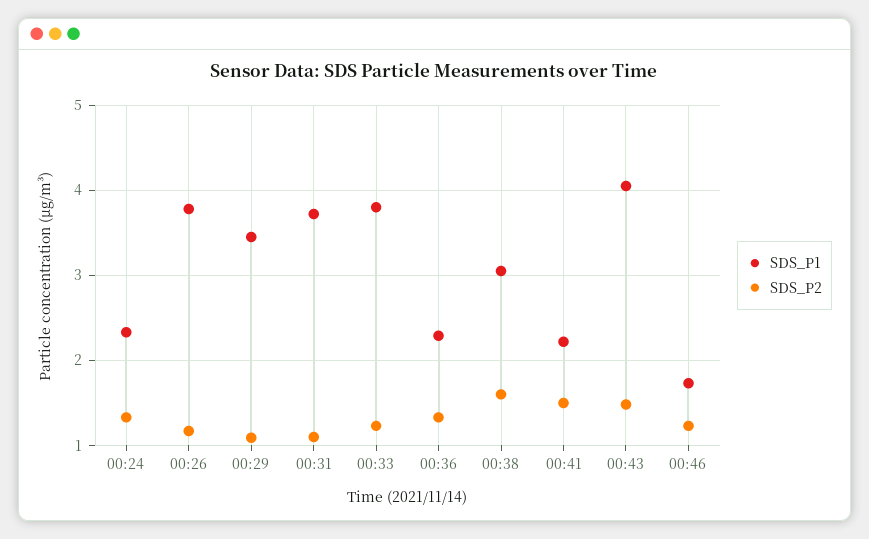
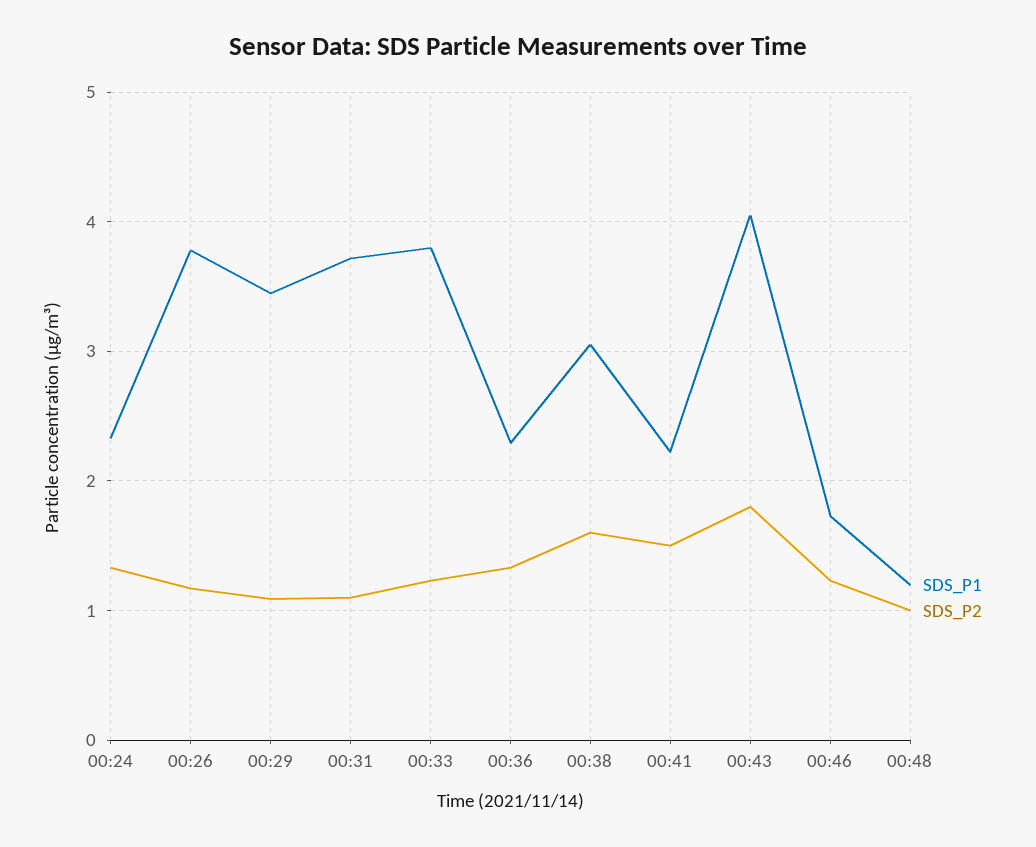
SDS_P2, 00:43: 1.5 -> 1.8
SDS_P1, 00:48: none -> 1.2
SDS_P2, 00:48: none -> 1

